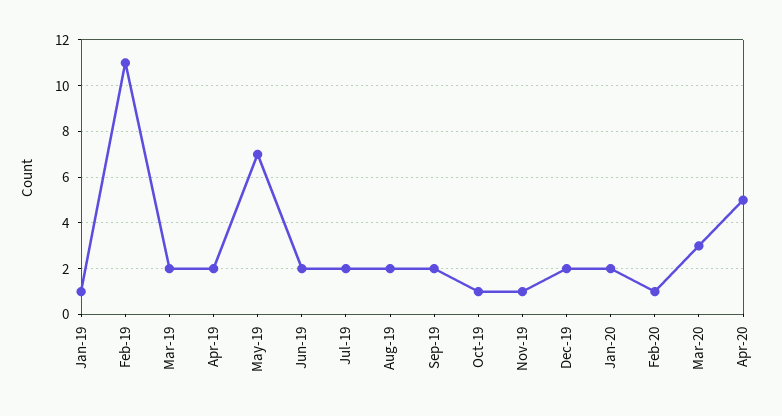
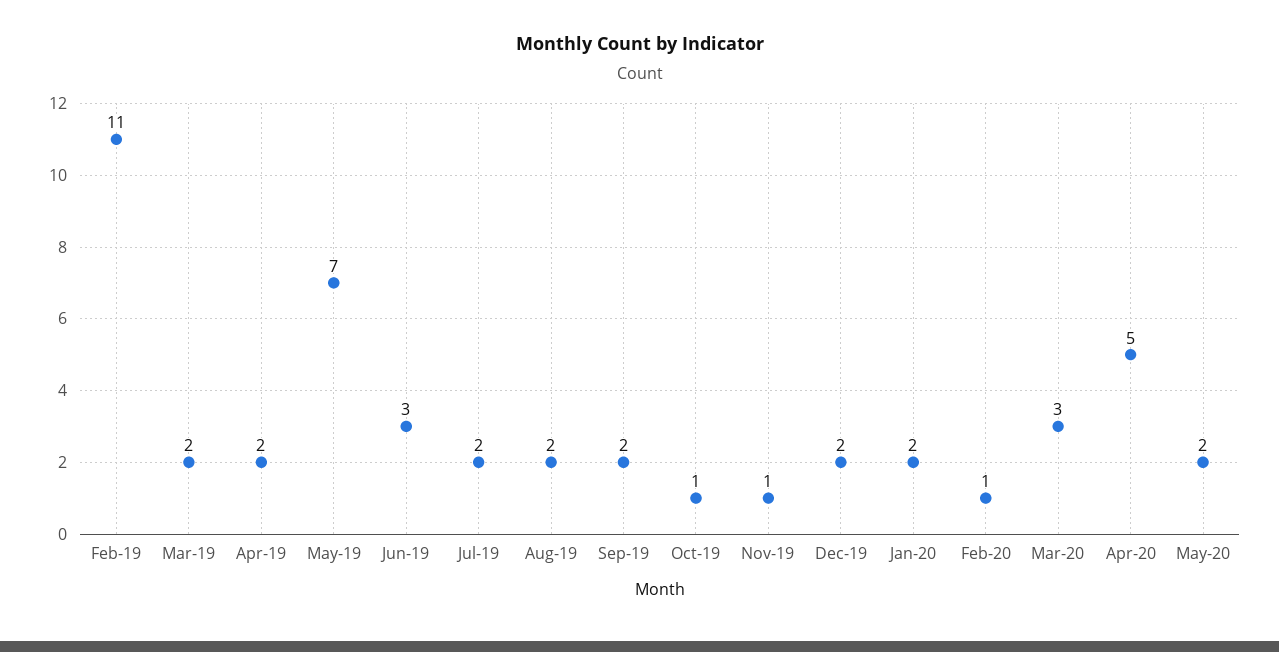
Jan-19: 1 -> none
Jun-19: 2 -> 3
May-20: none -> 2

